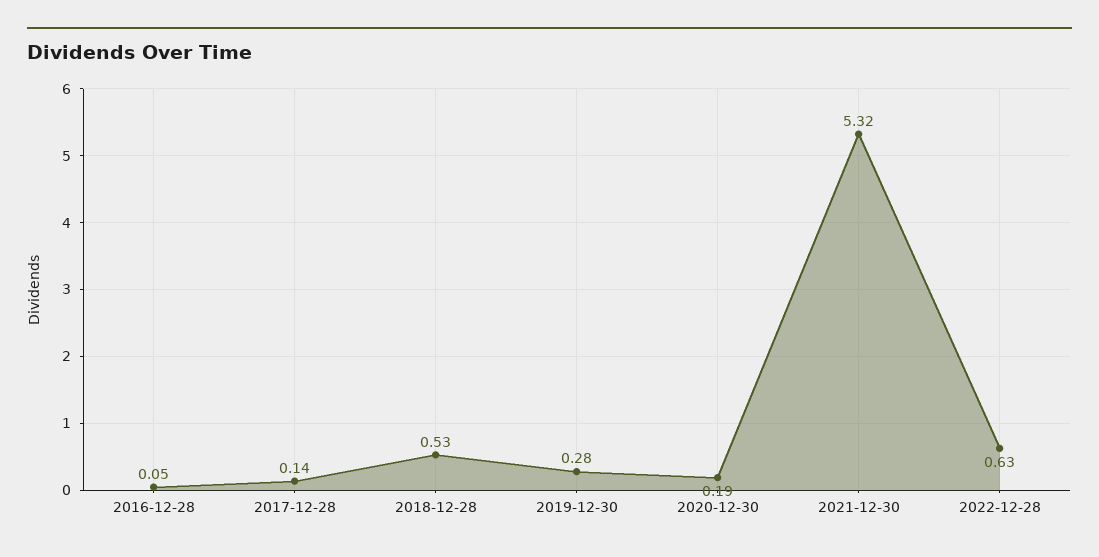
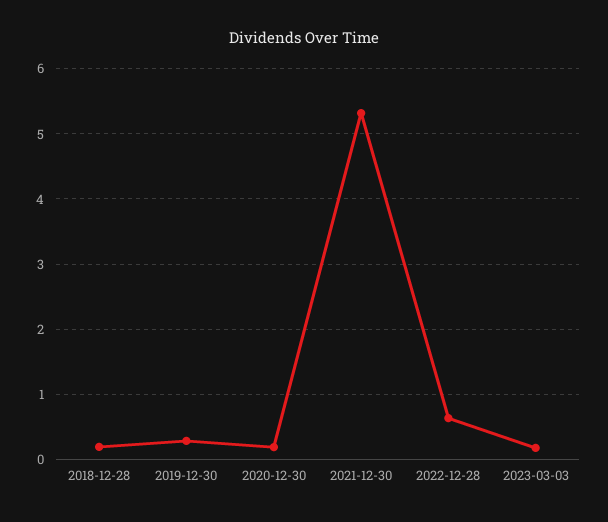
2016-12-28: 0.05 -> none
2017-12-28: 0.14 -> none
2018-12-28: 0.53 -> 0.2
2023-03-03: none -> 0.2

